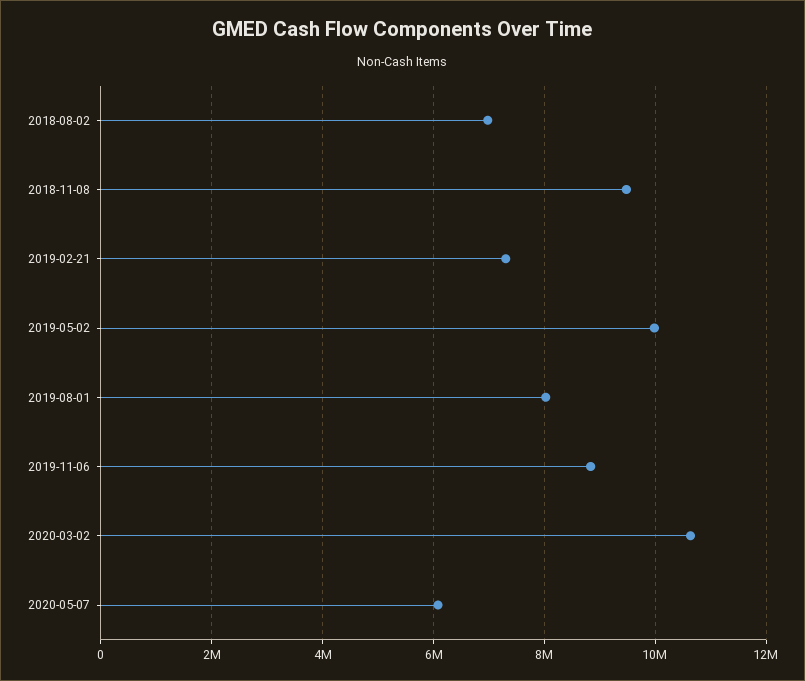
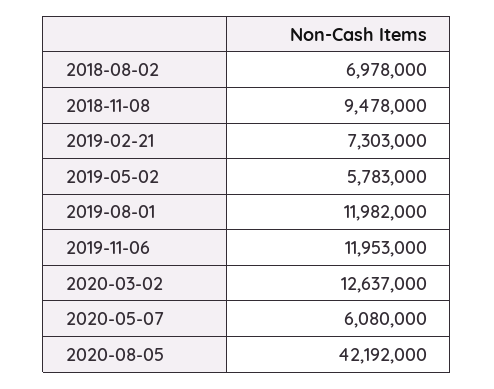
2019-05-02: 10000000 -> 5783000
2019-08-01: 8000000 -> 11982000
2019-11-06: 8800000 -> 11953000
2020-03-02: 10600000 -> 12637000
2020-08-05: none -> 42192000

